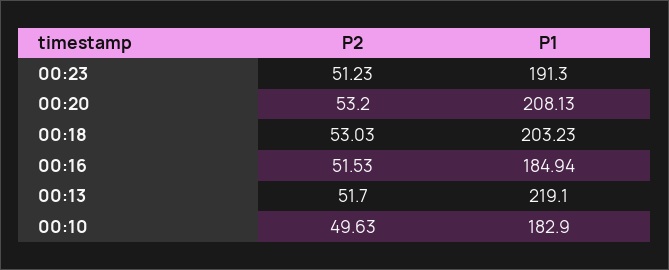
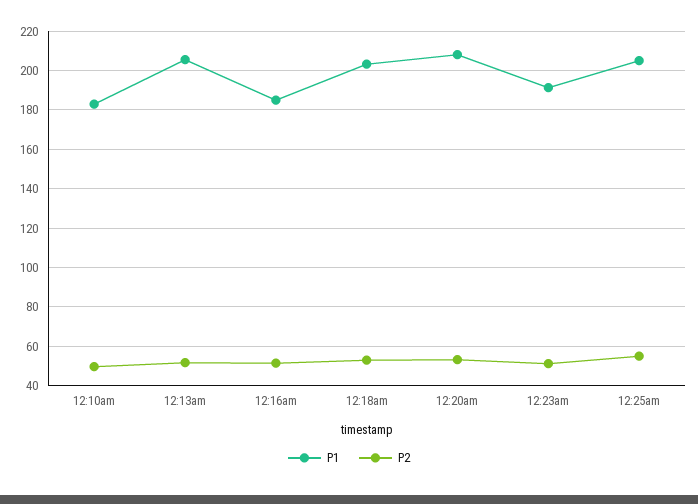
P1, 00:13: 219.1 -> 205
P1, 12:25am: none -> 205
P2, 12:25am: none -> 55

